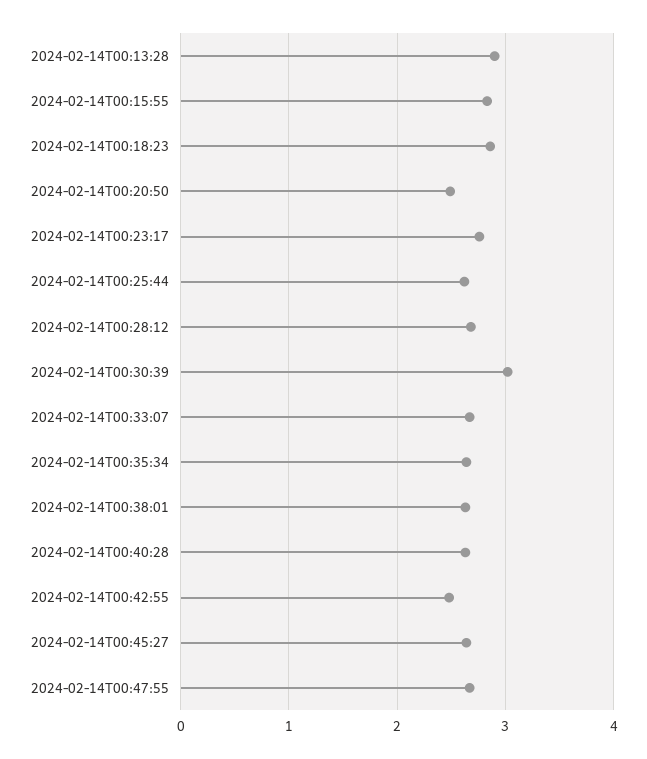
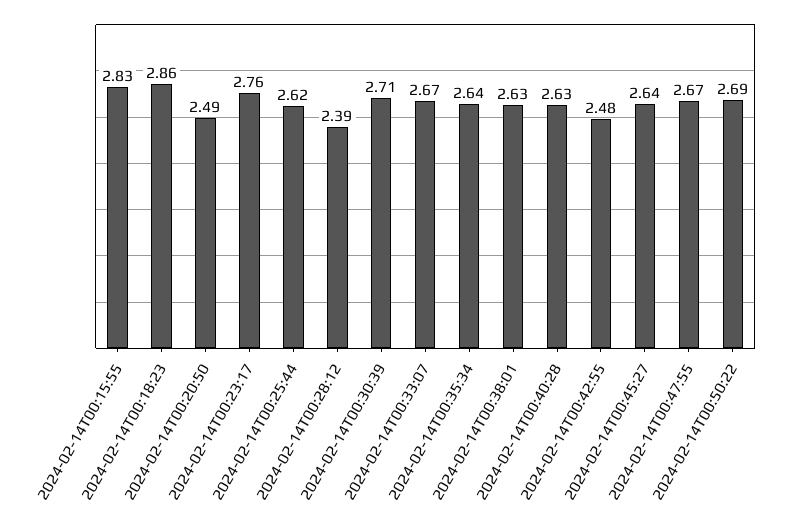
2024-02-14T00:13:28: 2.9 -> none
2024-02-14T00:28:12: 2.7 -> 2.39
2024-02-14T00:30:39: 3 -> 2.71
2024-02-14T00:50:22: none -> 2.69

